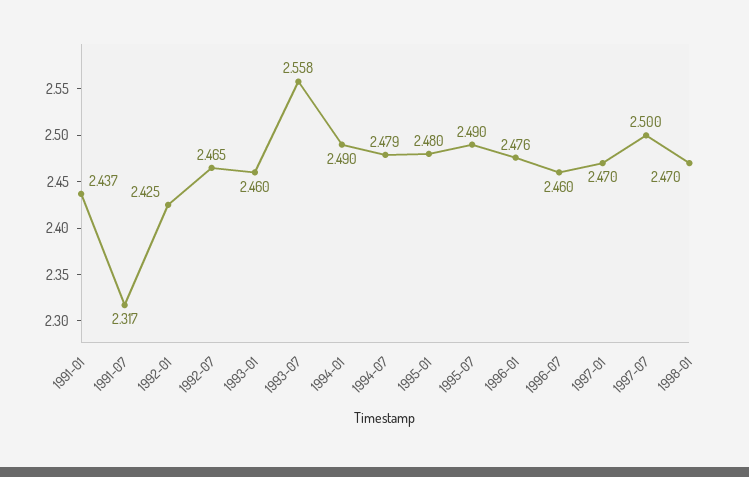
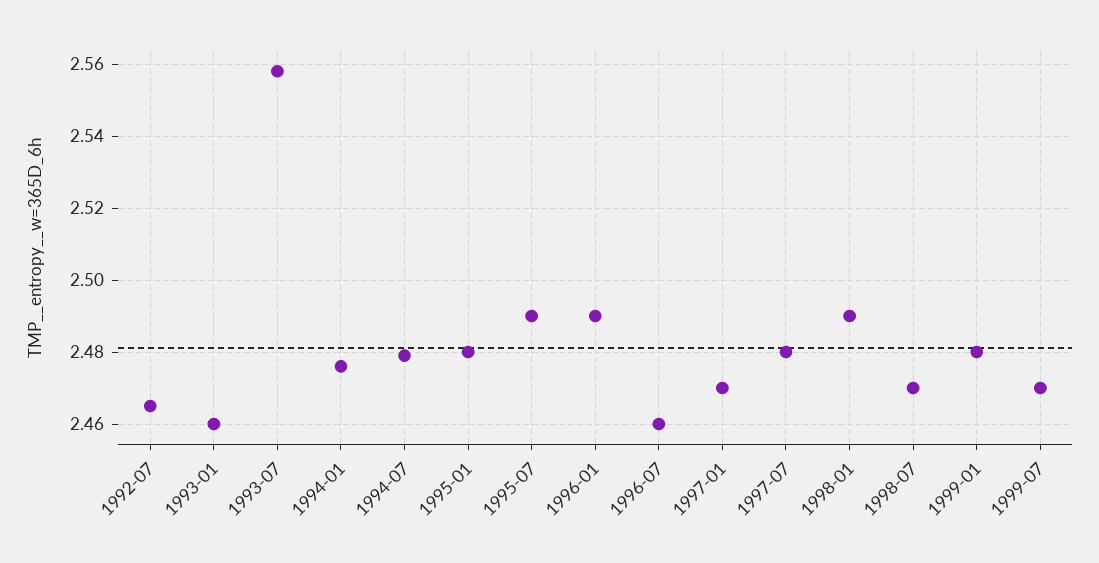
1991-01: 2.437 -> none
1991-07: 2.317 -> none
1992-01: 2.425 -> none
1994-01: 2.49 -> 2.475
1996-01: 2.476 -> 2.49
1997-07: 2.5 -> 2.48
1998-01: 2.47 -> 2.49
1998-07: none -> 2.47
1999-01: none -> 2.48
1999-07: none -> 2.47

